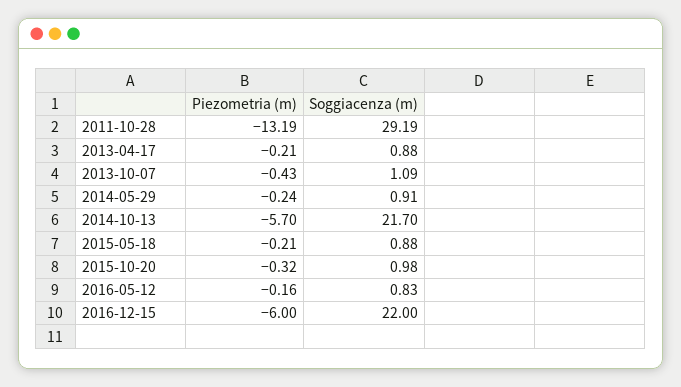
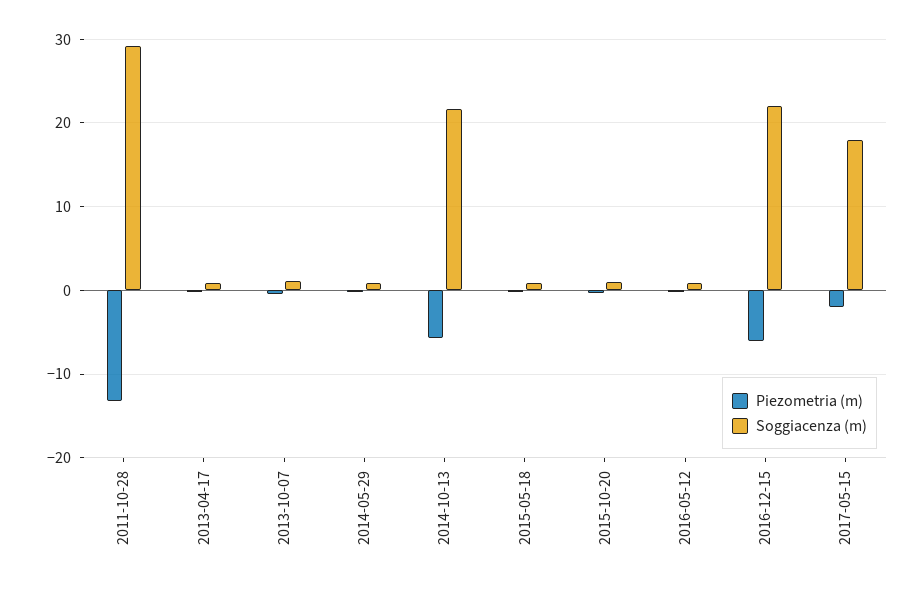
Piezometria (m), 2017-05-15: none -> -2
Soggiacenza (m), 2017-05-15: none -> 18

